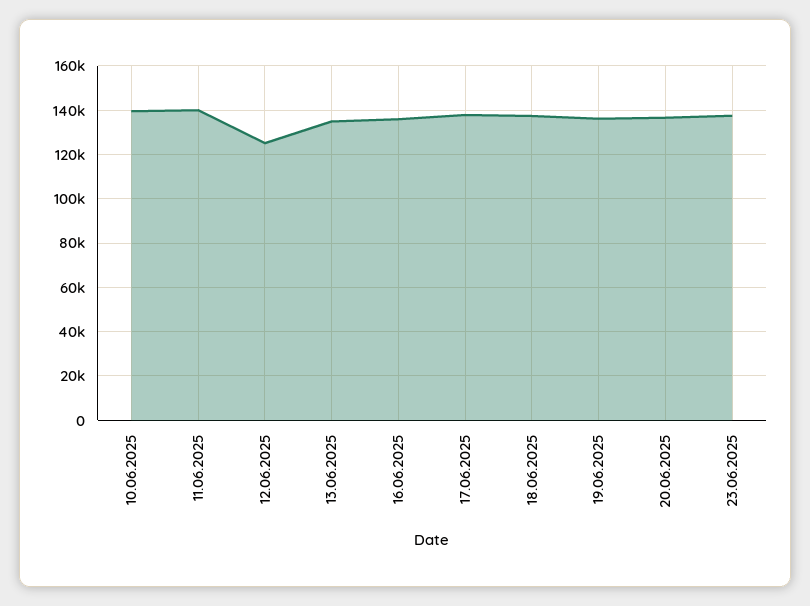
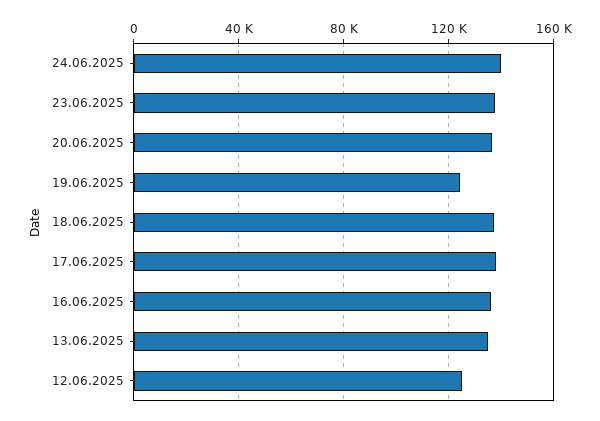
10.06.2025: 140000 -> none
11.06.2025: 140000 -> none
19.06.2025: 135000 -> 125000
24.06.2025: none -> 140000

